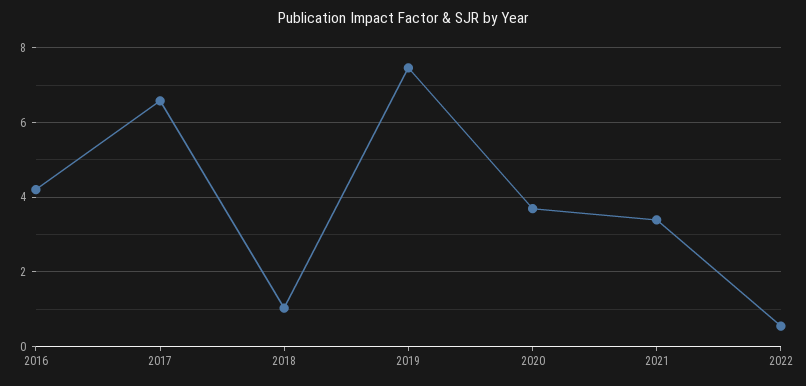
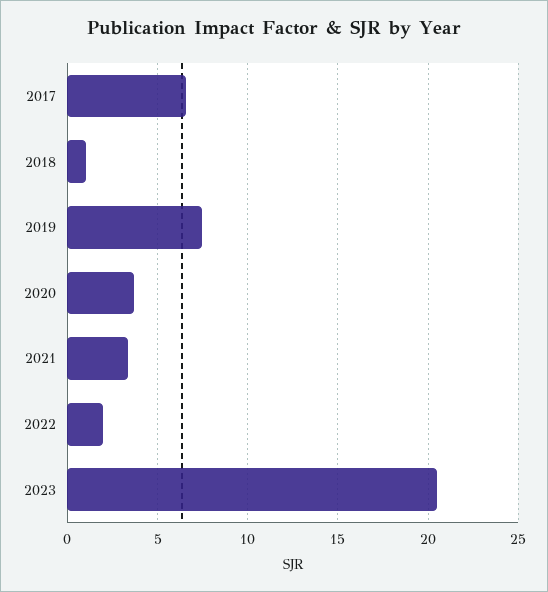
2016: 4.2 -> none
2022: 0.6 -> 2
2023: none -> 20.5

